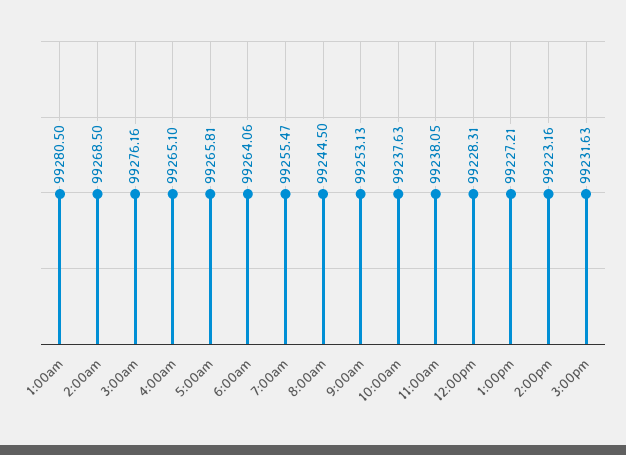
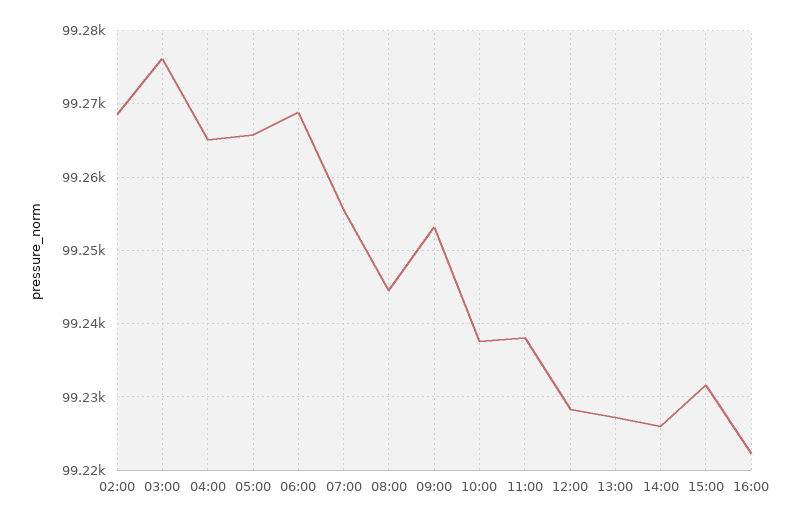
1:00am: 99280.5 -> none
6:00am: 99264.06 -> 99269
2:00pm: 99223.16 -> 99226
16:00: none -> 99222

